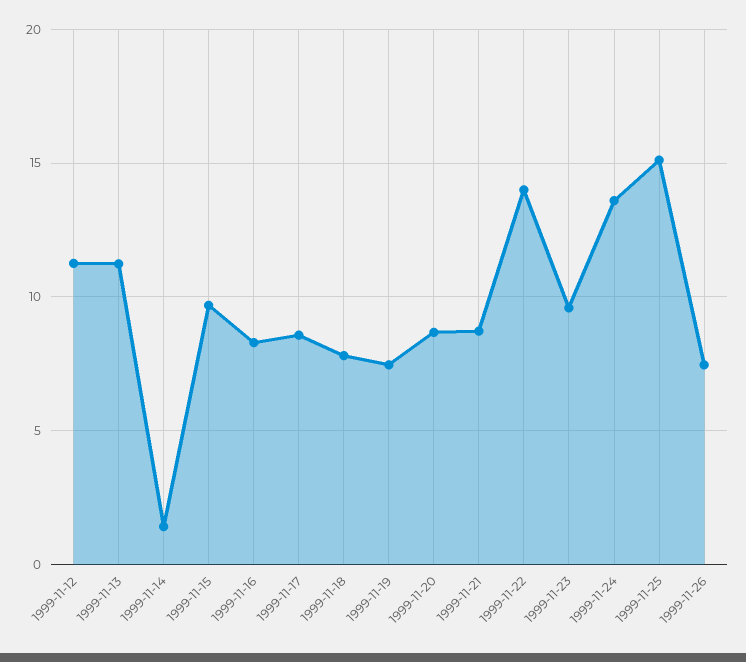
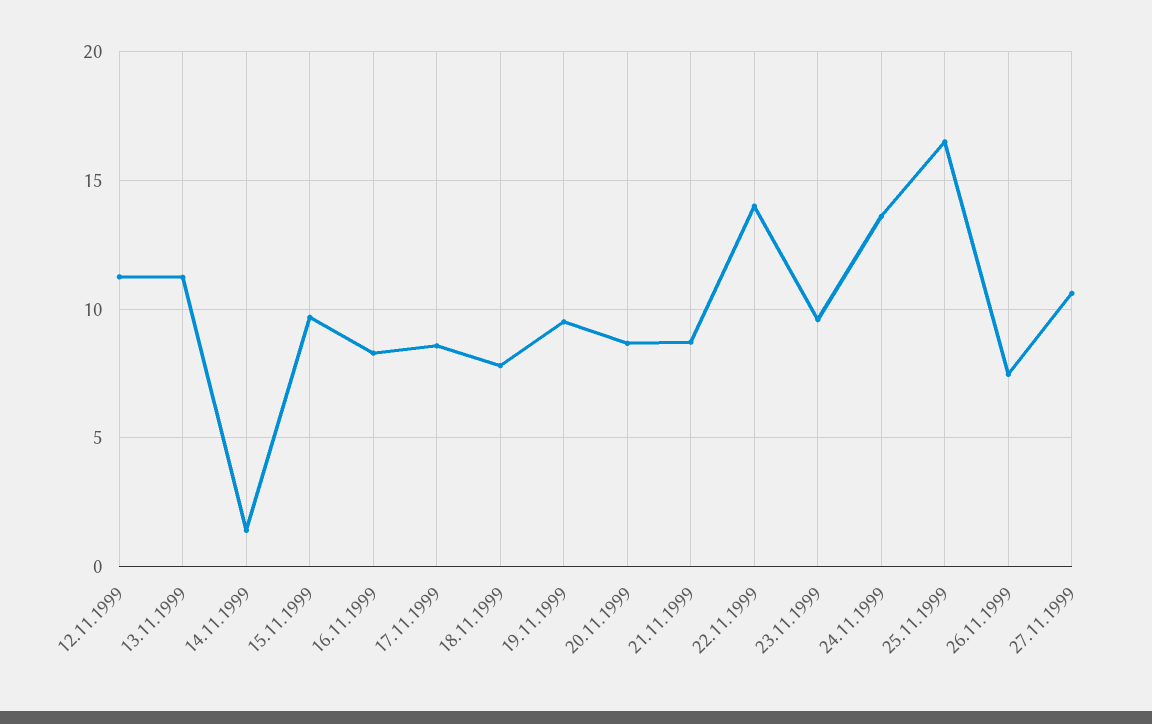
1999-11-19: 7.5 -> 9.5
1999-11-25: 15 -> 16.5
27.11.1999: none -> 10.5

